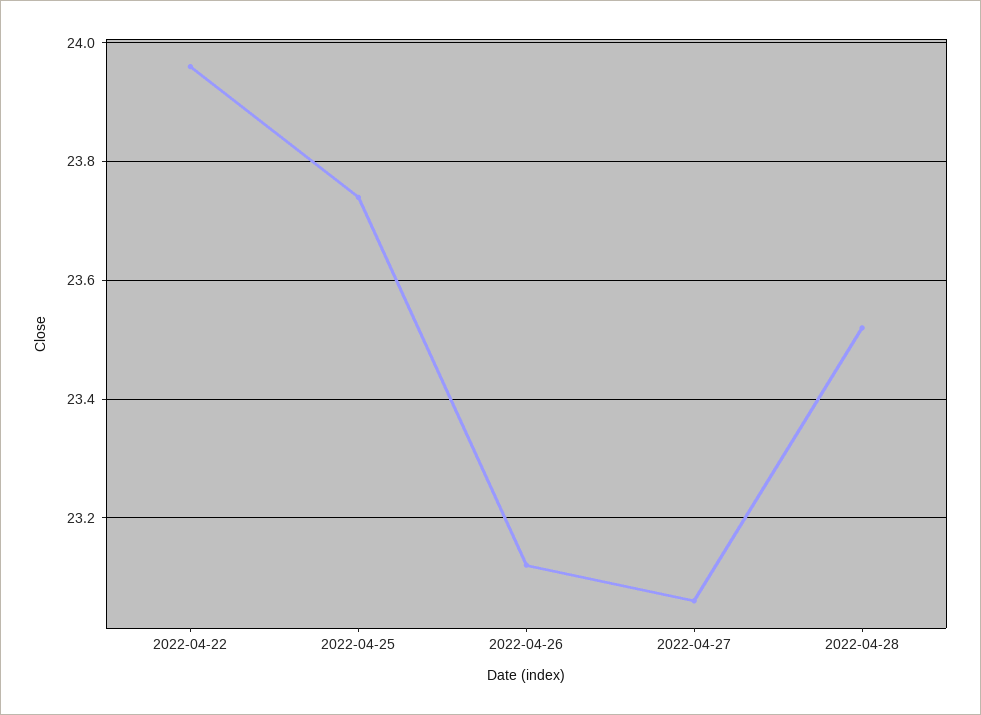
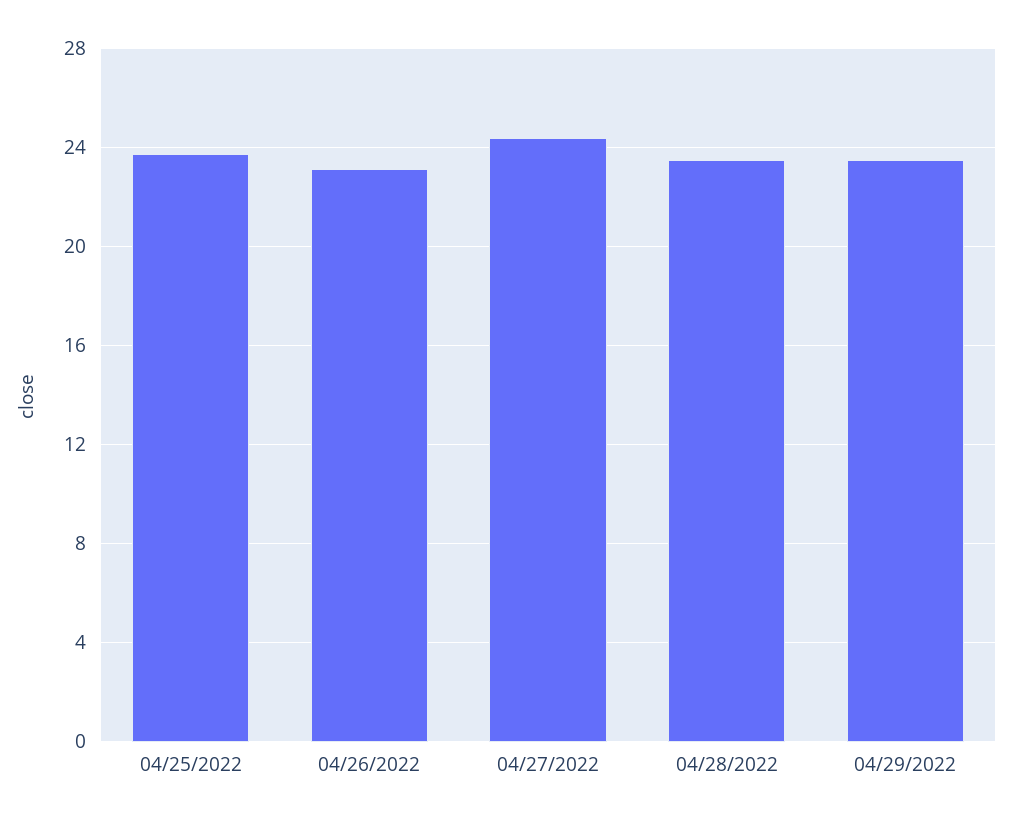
2022-04-22: 23.95 -> none
2022-04-27: 23.05 -> 24.5
04/29/2022: none -> 23.5

